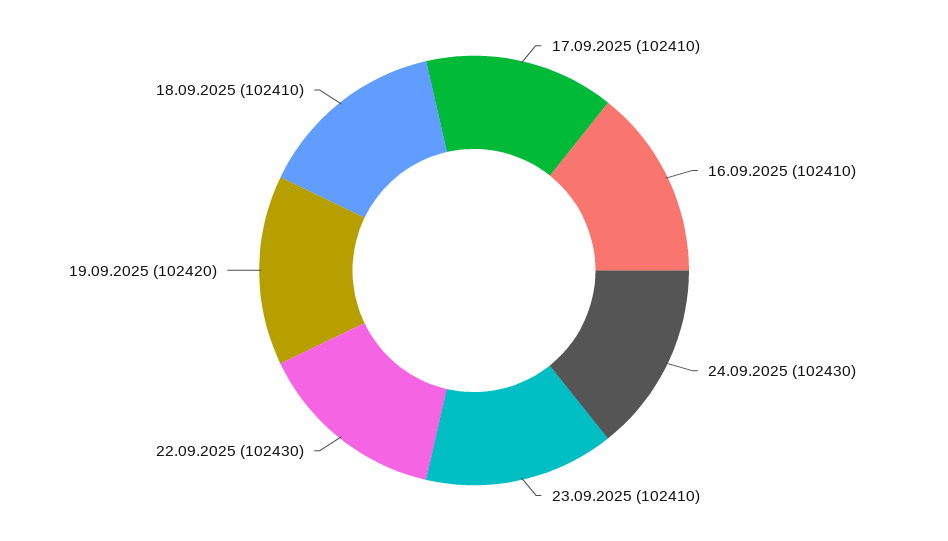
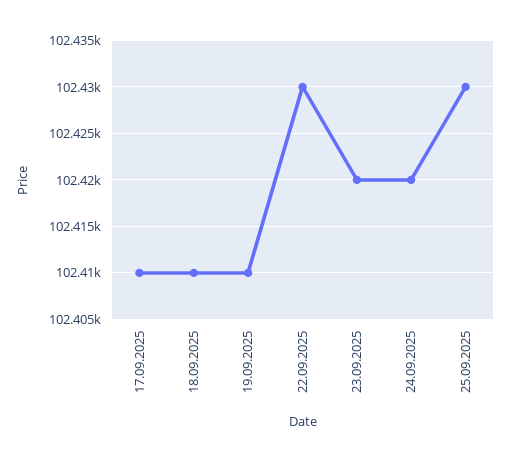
16.09.2025: 102410 -> none
24.09.2025: 102430 -> 102420
23.09.2025: 102410 -> 102420
19.09.2025: 102420 -> 102410
25.09.2025: none -> 102430

